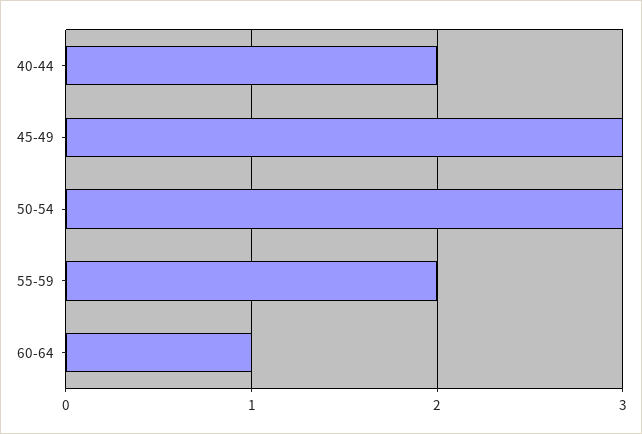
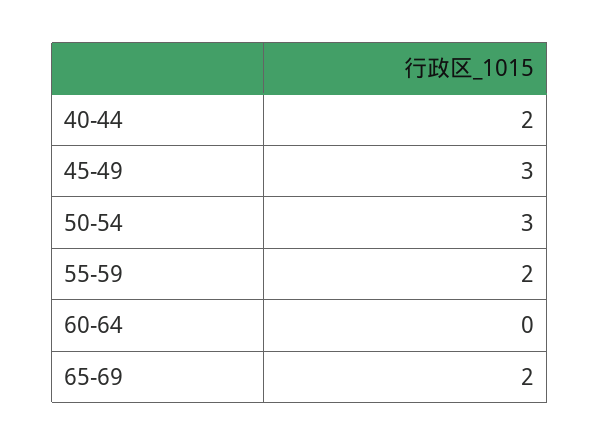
60-64: 1 -> 0
65-69: none -> 2

